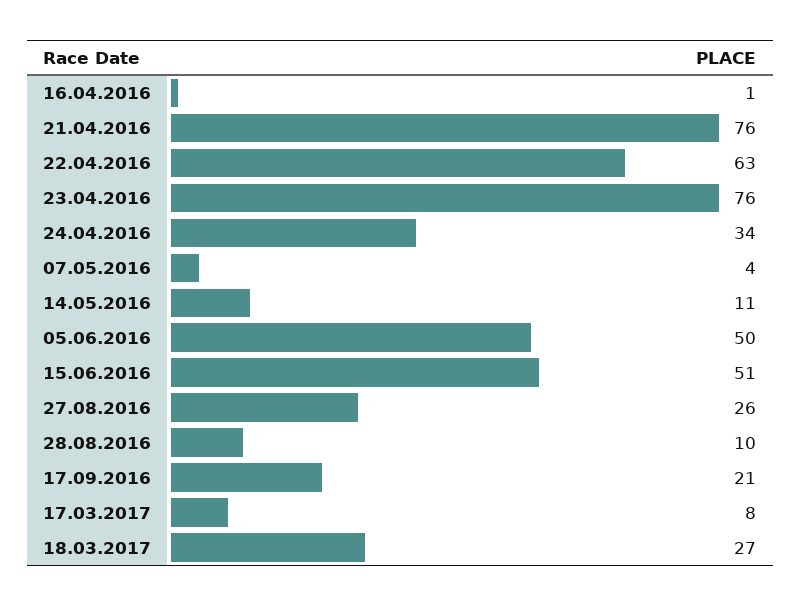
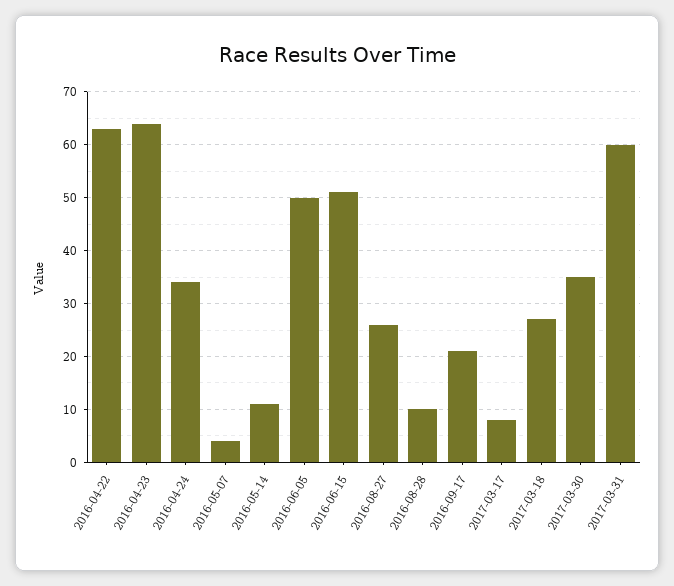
16.04.2016: 1 -> none
21.04.2016: 76 -> none
23.04.2016: 76 -> 65
2017-03-30: none -> 35
2017-03-31: none -> 60

